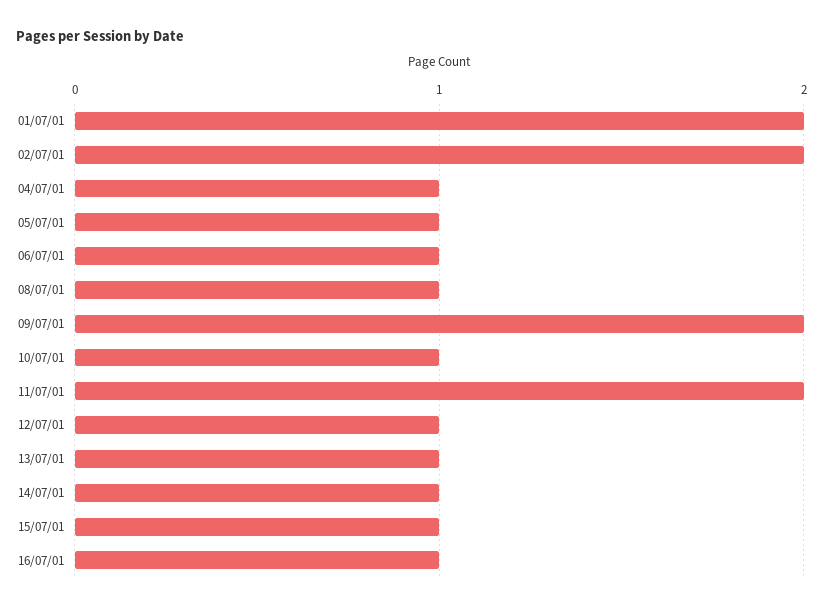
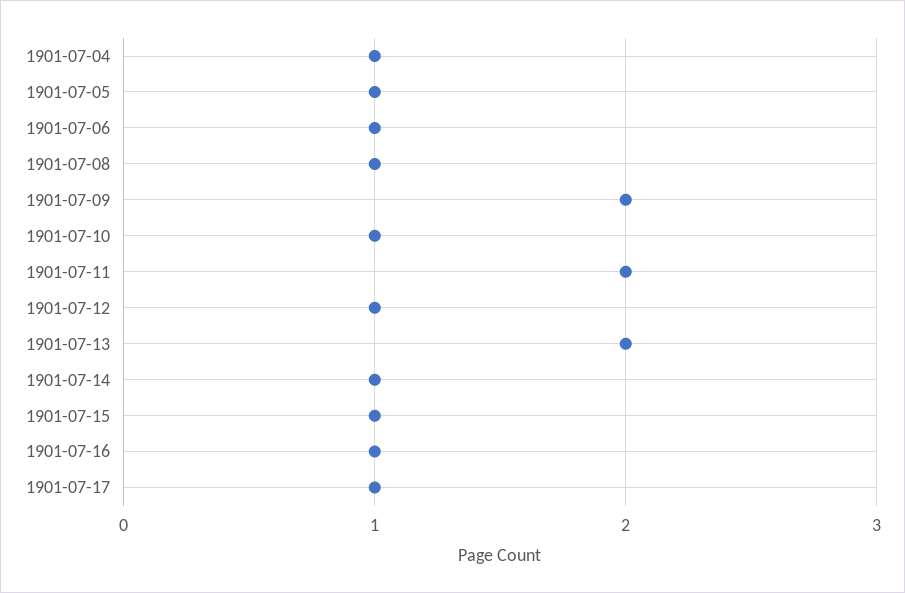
01/07/01: 2 -> none
02/07/01: 2 -> none
13/07/01: 1 -> 2
1901-07-17: none -> 1

